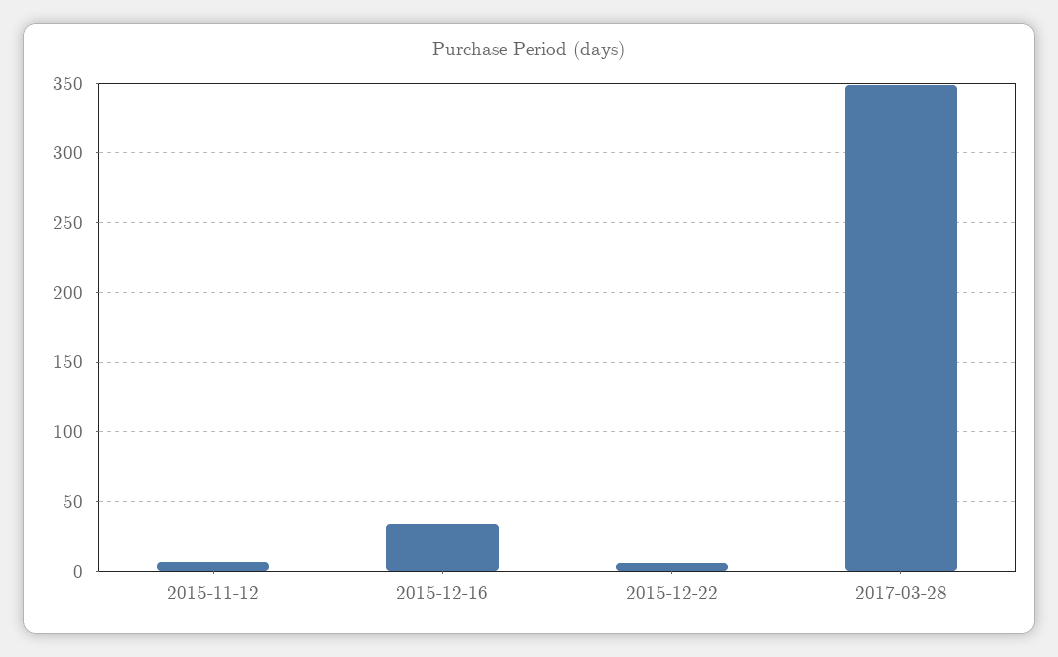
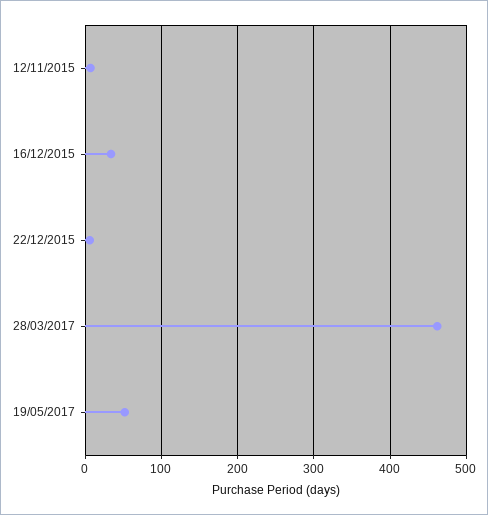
2017-03-28: 350 -> 460
19/05/2017: none -> 50

